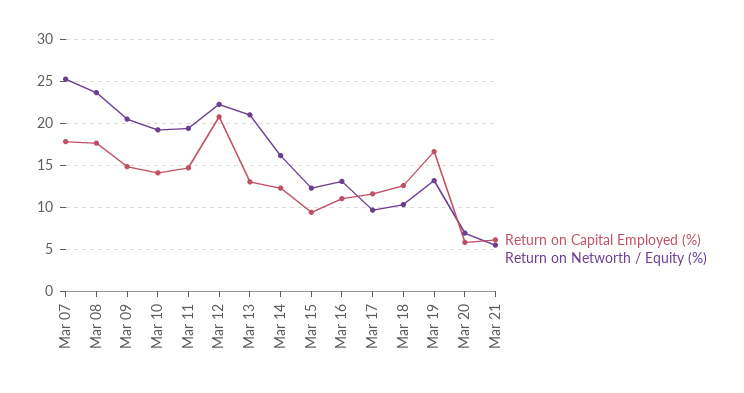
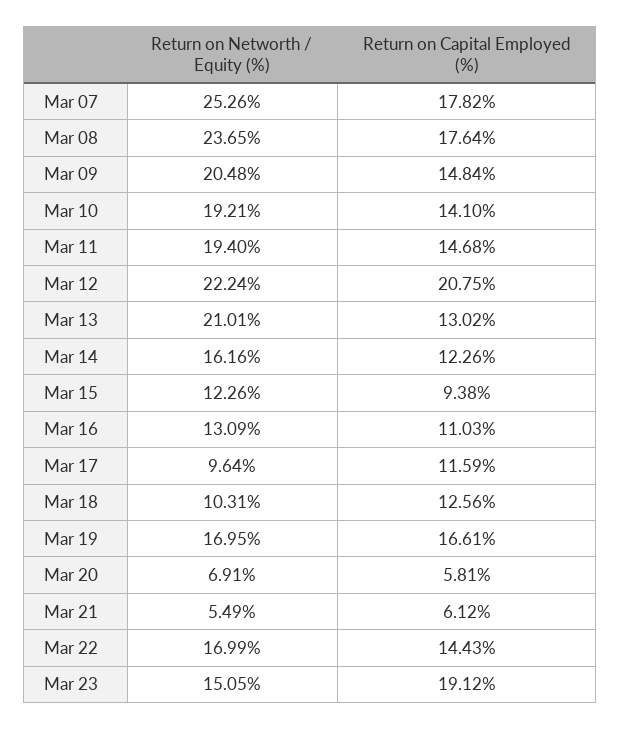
Return on Networth / Equity (%), Mar 19: 13 -> 16.95
Return on Networth / Equity (%), Mar 22: none -> 16.99
Return on Capital Employed (%), Mar 22: none -> 14.43
Return on Networth / Equity (%), Mar 23: none -> 15.05
Return on Capital Employed (%), Mar 23: none -> 19.12

